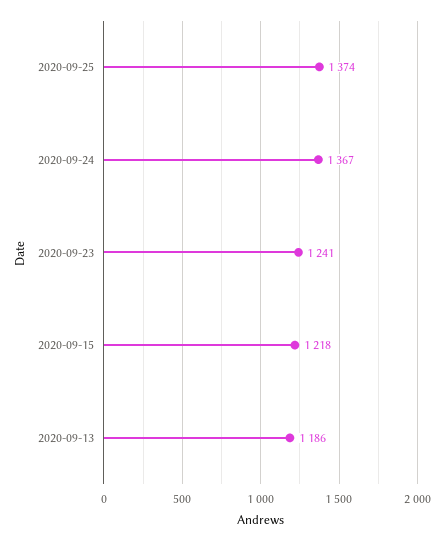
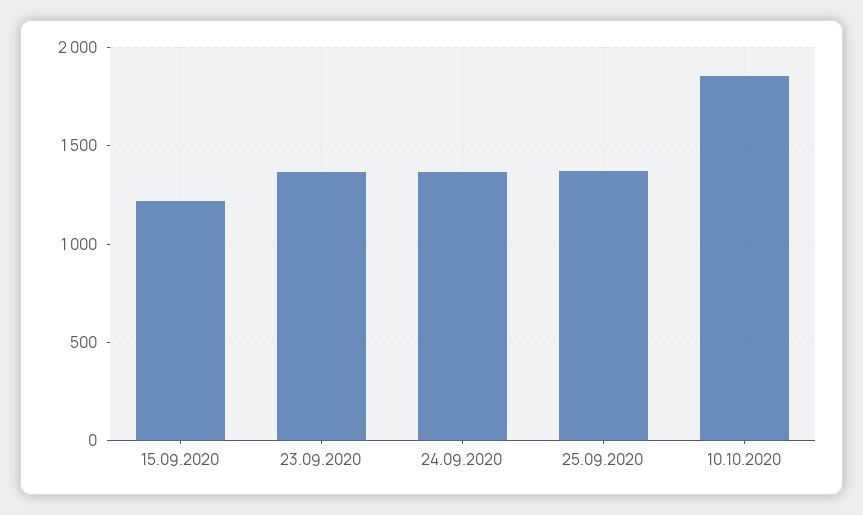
2020-09-23: 1241 -> 1350
2020-09-13: 1186 -> none
10.10.2020: none -> 1850

